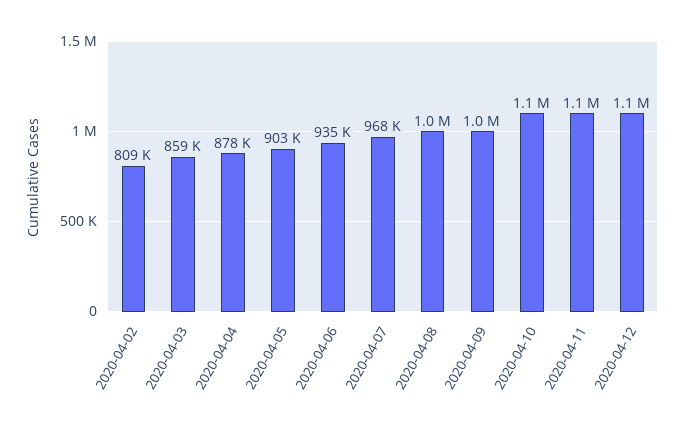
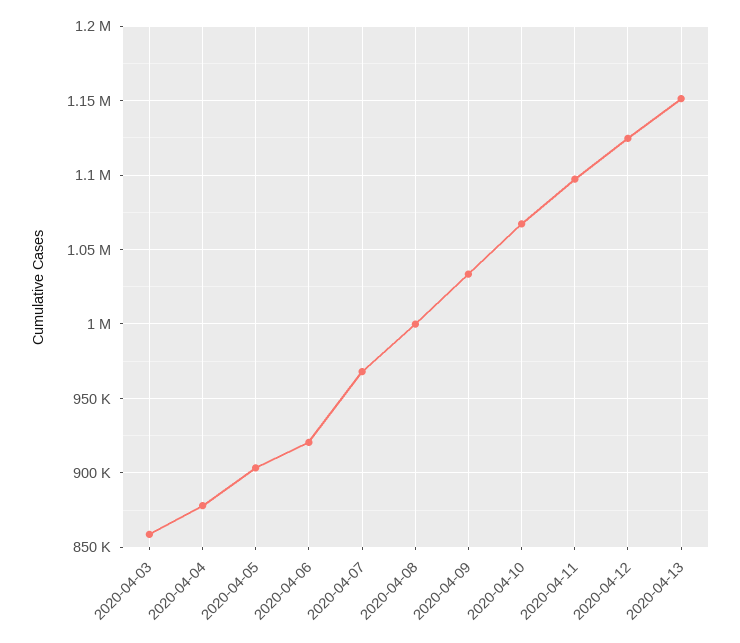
2020-04-02: 809000 -> none
2020-04-06: 935000 -> 920000
2020-04-13: none -> 1150000

